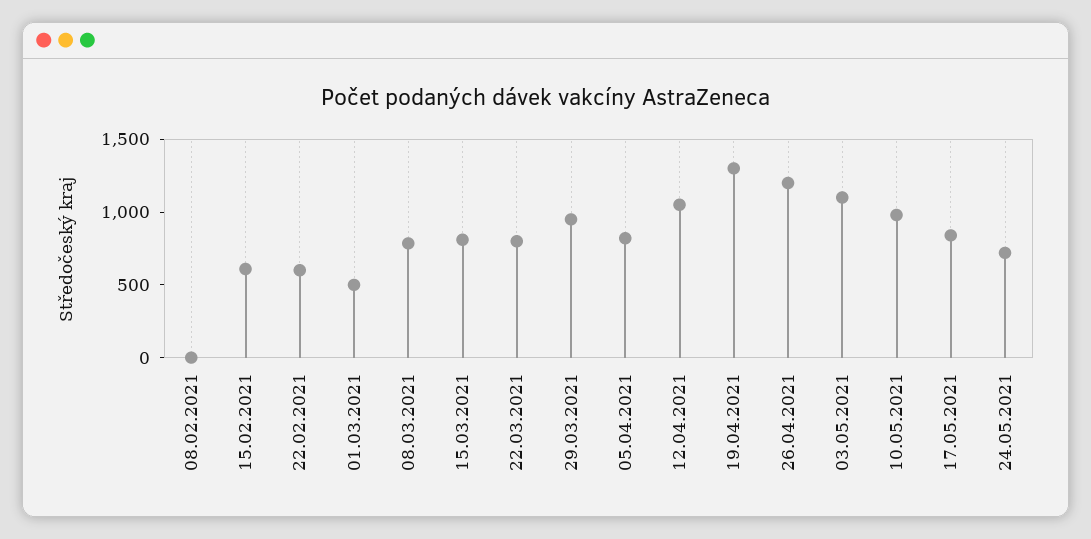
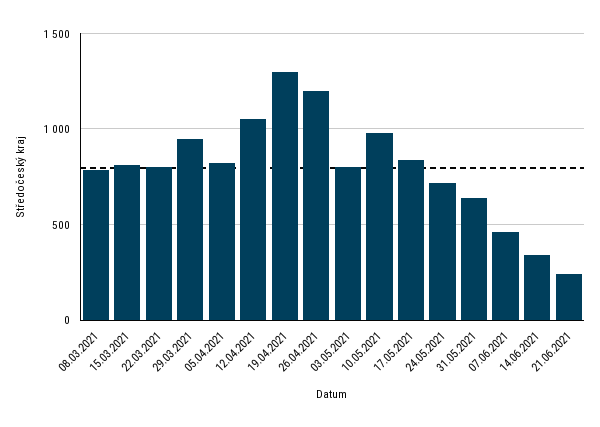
08.02.2021: 0 -> none
15.02.2021: 600 -> none
22.02.2021: 600 -> none
01.03.2021: 500 -> none
03.05.2021: 1100 -> 800
31.05.2021: none -> 650
07.06.2021: none -> 450
14.06.2021: none -> 350
21.06.2021: none -> 250

